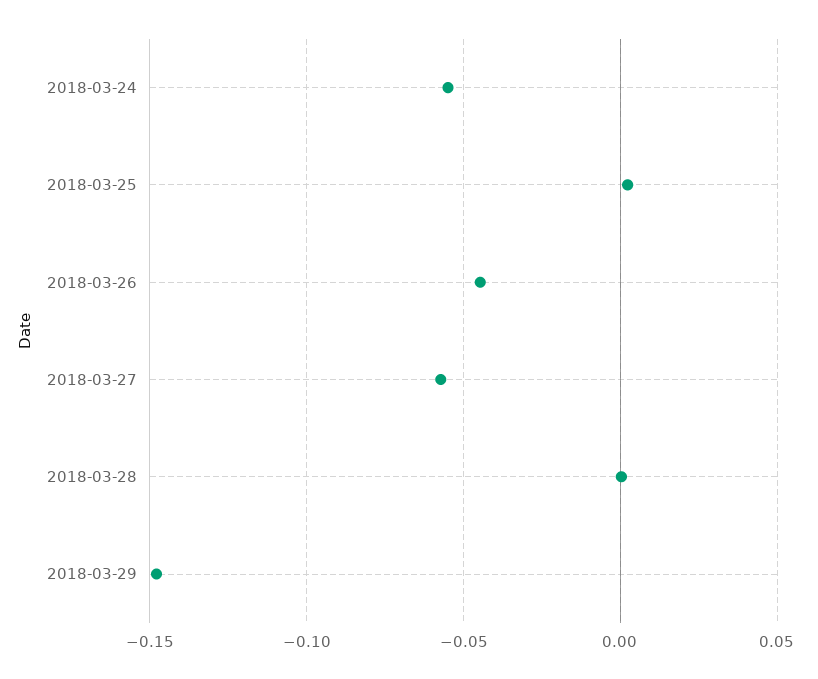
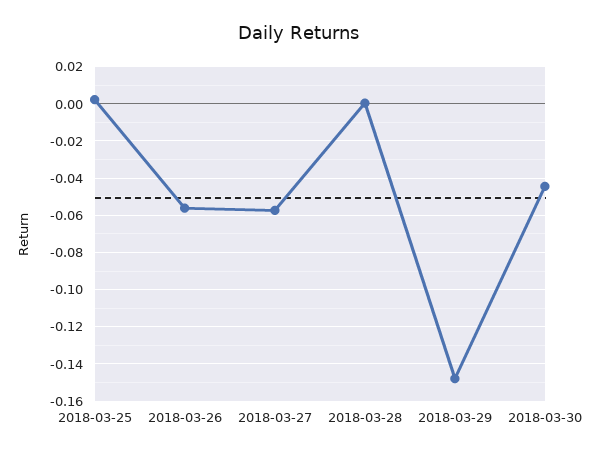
2018-03-24: -0.055 -> none
2018-03-26: -0.045 -> -0.055
2018-03-30: none -> -0.045

